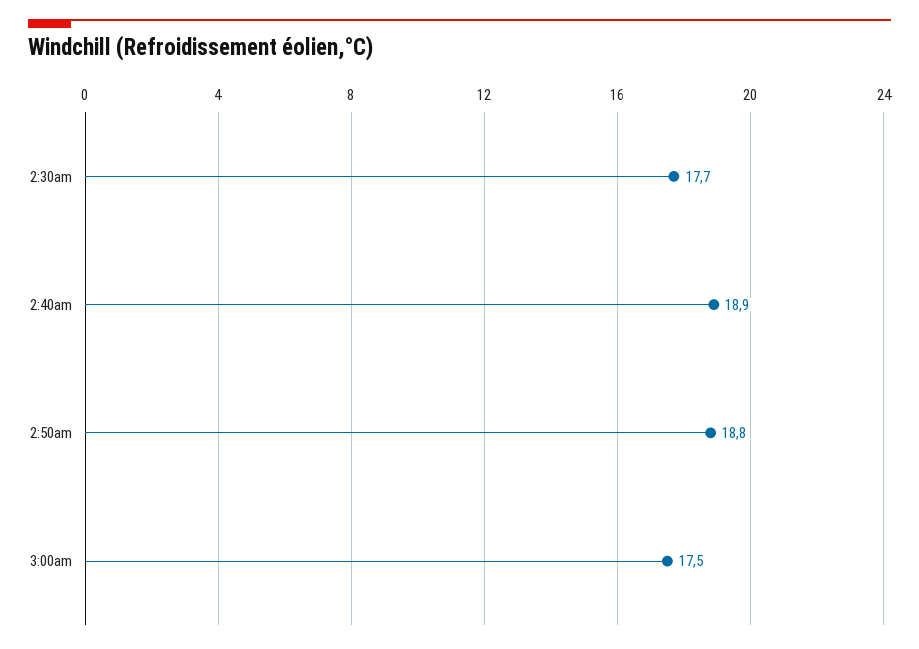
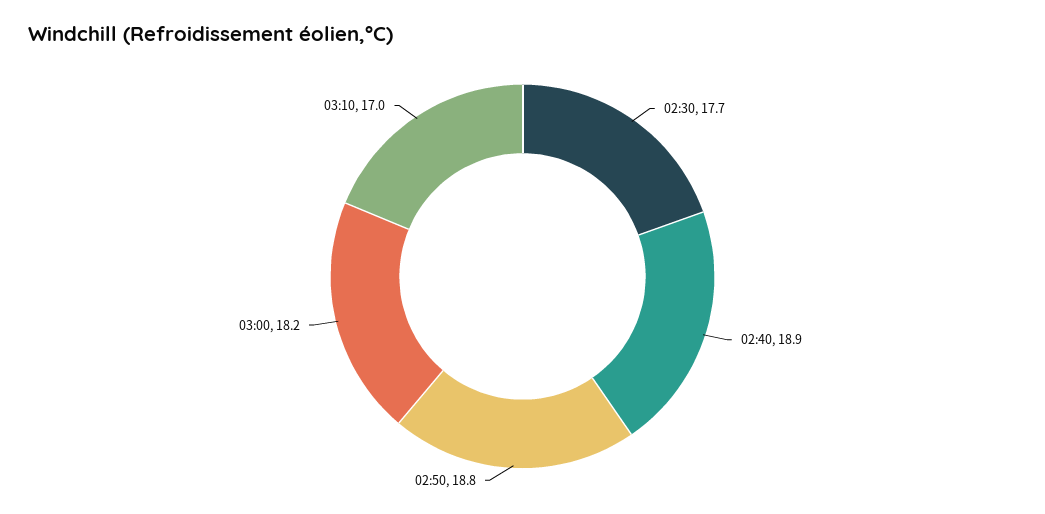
3:00am: 17.5 -> 18.2
03:10: none -> 17

